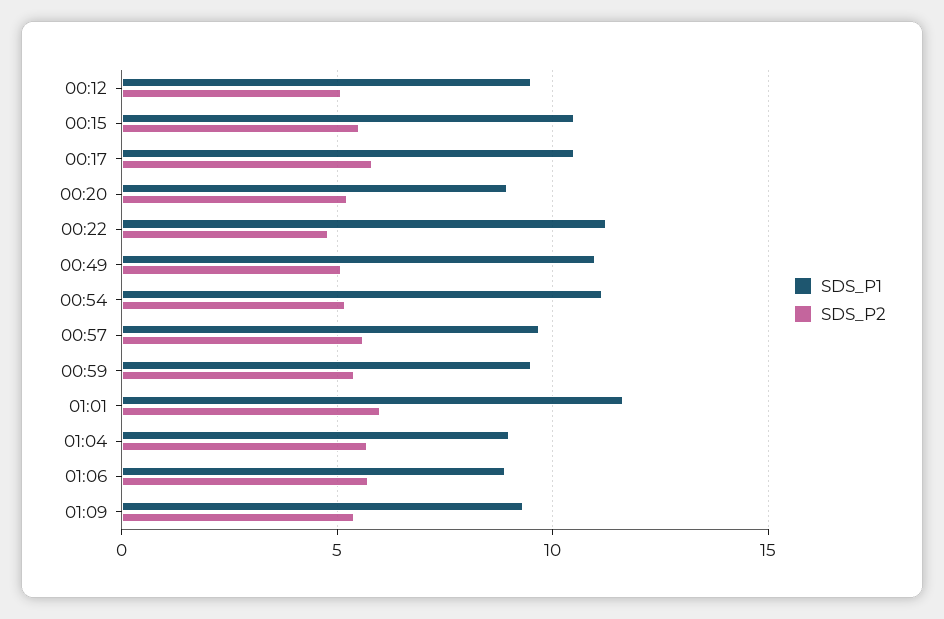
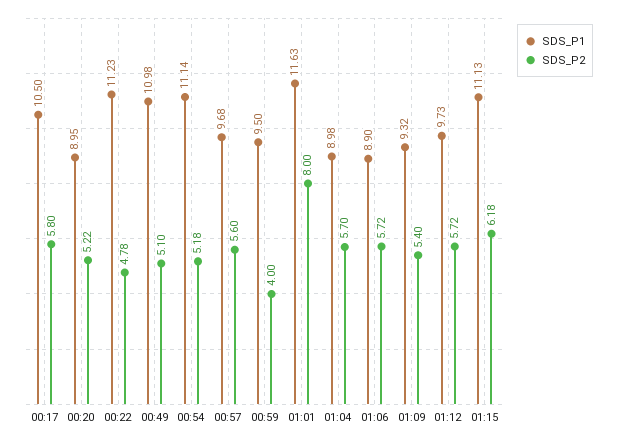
SDS_P1, 00:12: 9.5 -> none
SDS_P2, 00:12: 5 -> none
SDS_P1, 00:15: 10.5 -> none
SDS_P2, 00:15: 5.5 -> none
SDS_P2, 00:59: 5.5 -> 4
SDS_P2, 01:01: 6 -> 8
SDS_P1, 01:12: none -> 9.73
SDS_P2, 01:12: none -> 5.72
SDS_P1, 01:15: none -> 11.13
SDS_P2, 01:15: none -> 6.18

